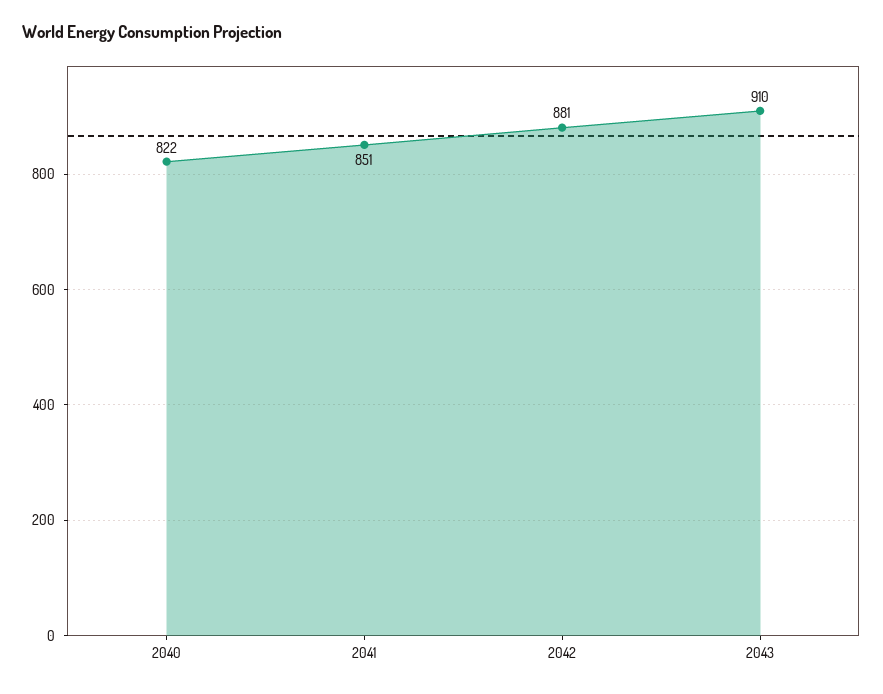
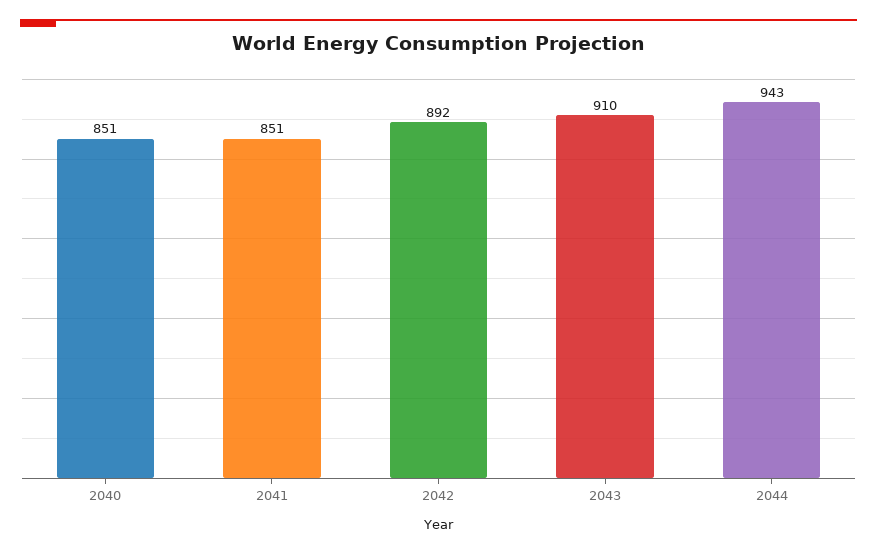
2040: 822 -> 851
2042: 881 -> 892
2044: none -> 943

